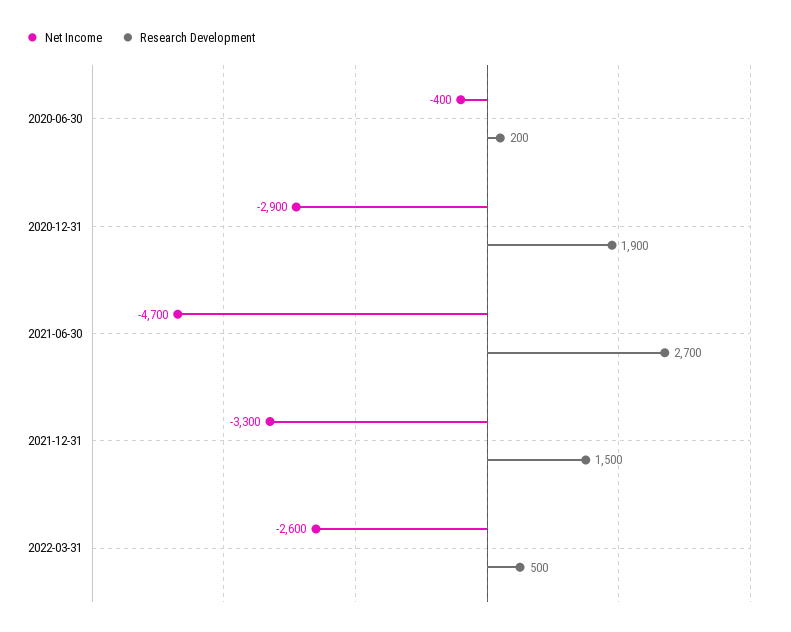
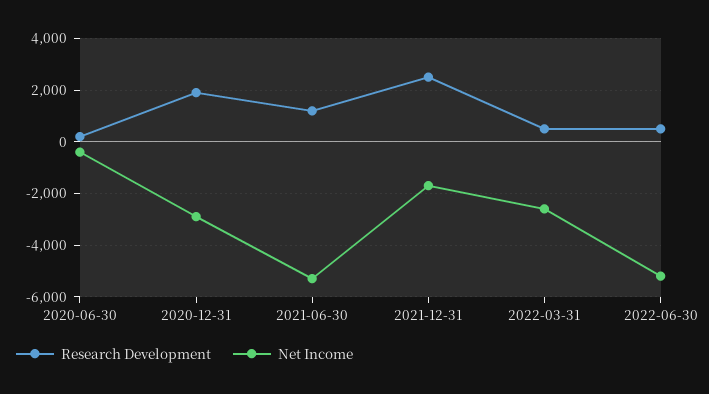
Net Income, 2021-06-30: -4700 -> -5250
Research Development, 2021-06-30: 2700 -> 1250
Net Income, 2021-12-31: -3300 -> -1750
Research Development, 2021-12-31: 1500 -> 2500
Research Development, 2022-06-30: none -> 500
Net Income, 2022-06-30: none -> -5250

